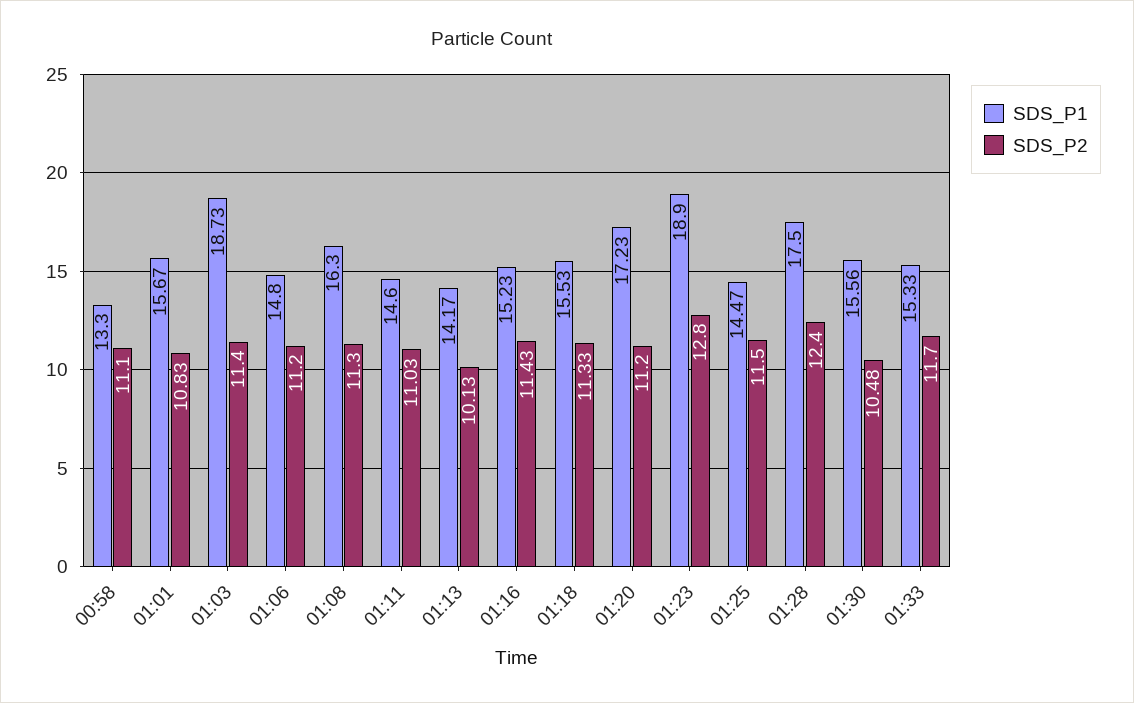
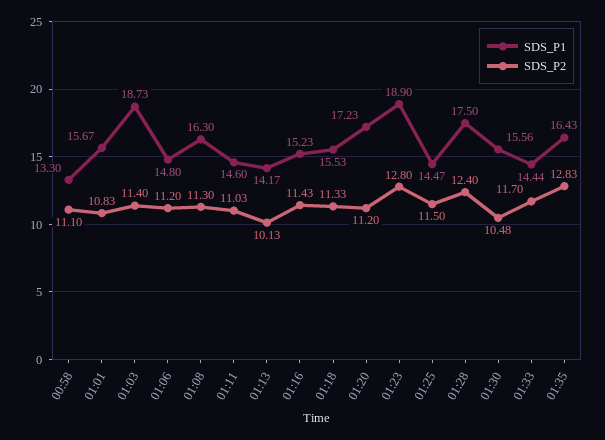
SDS_P1, 01:33: 15.33 -> 14.44
SDS_P1, 01:35: none -> 16.43
SDS_P2, 01:35: none -> 12.83

